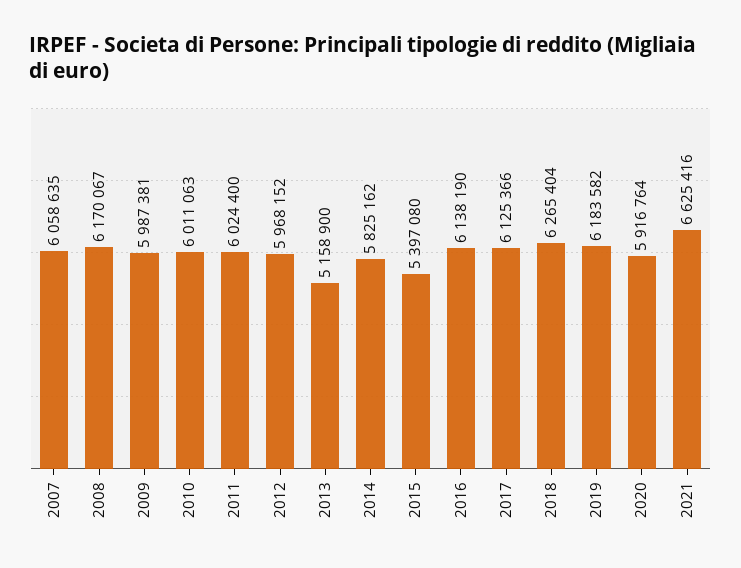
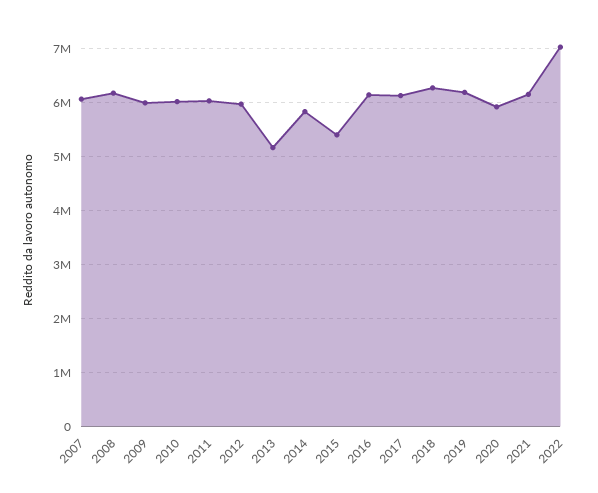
2021: 6625416 -> 6200000
2022: none -> 7000000

